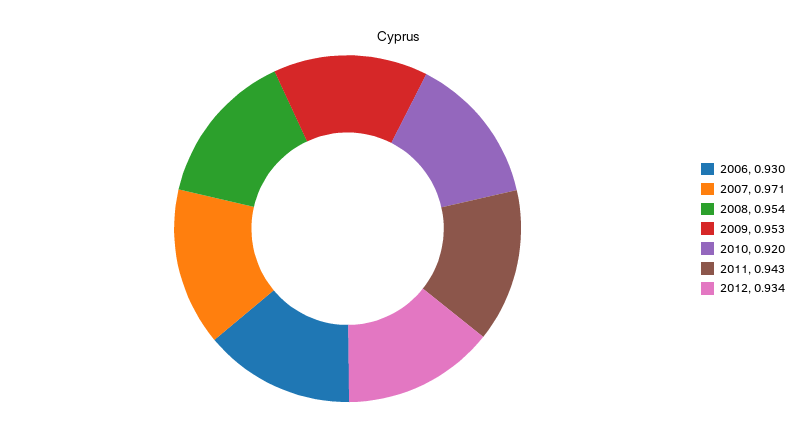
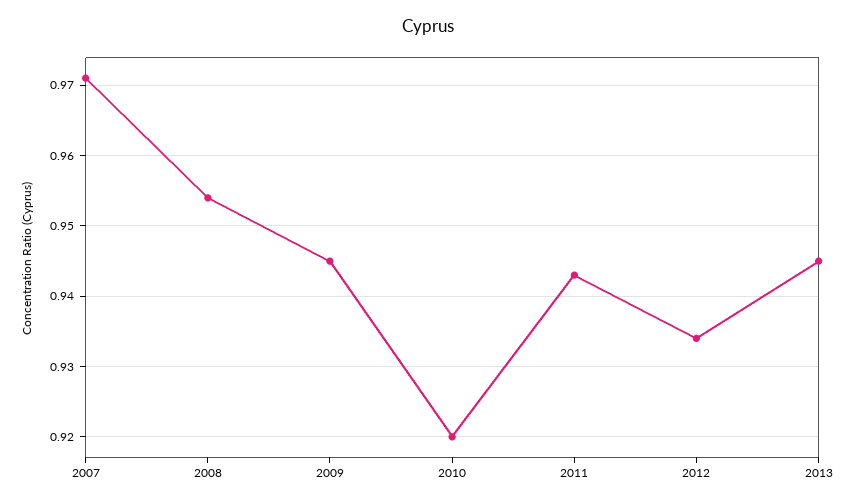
2006: 0.93 -> none
2009: 0.953 -> 0.945
2013: none -> 0.945

